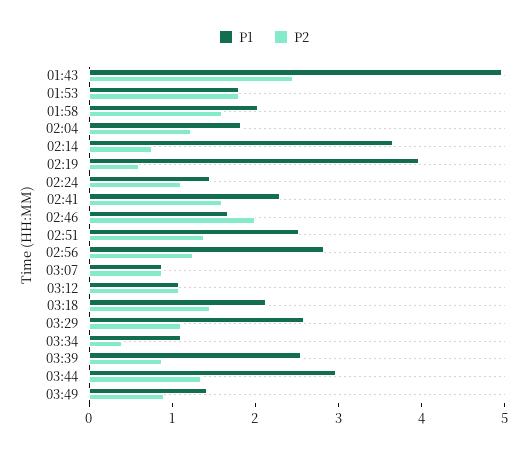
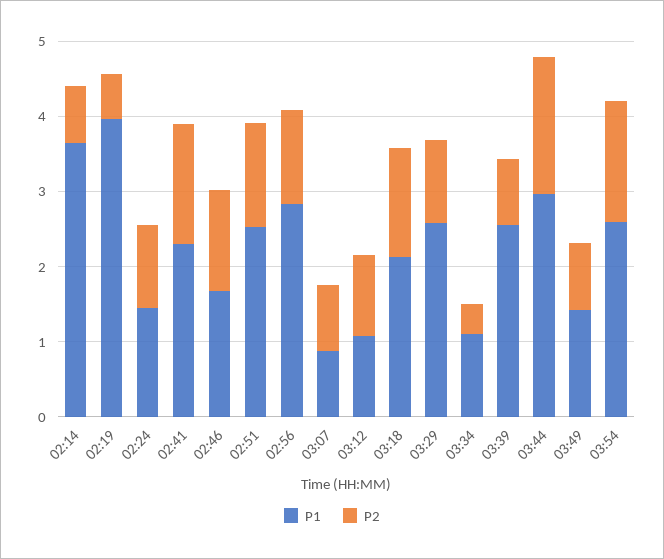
P1, 01:43: 5 -> none
P2, 01:43: 2.4 -> none
P1, 01:53: 1.8 -> none
P2, 01:53: 1.8 -> none
P1, 01:58: 2 -> none
P2, 01:58: 1.6 -> none
P1, 02:04: 1.8 -> none
P2, 02:04: 1.2 -> none
P2, 02:46: 2 -> 1.4
P2, 03:44: 1.4 -> 1.8
P1, 03:54: none -> 2.6
P2, 03:54: none -> 1.6

